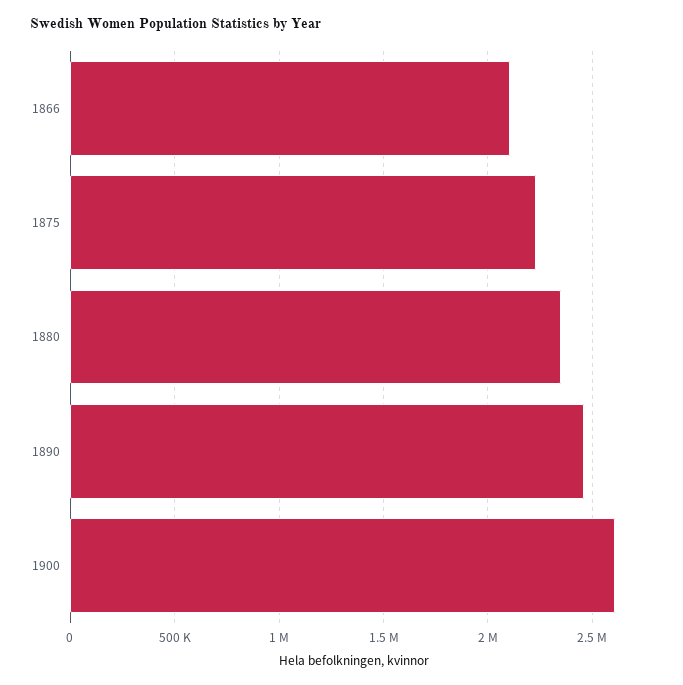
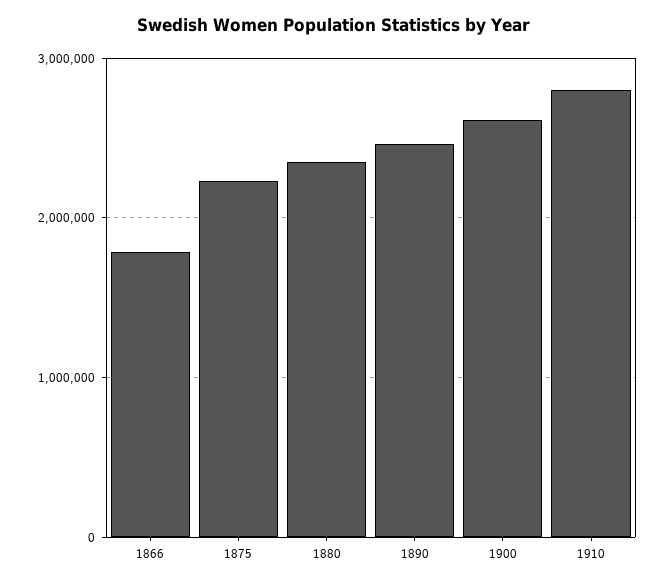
1866: 2100000 -> 1800000
1910: none -> 2800000

